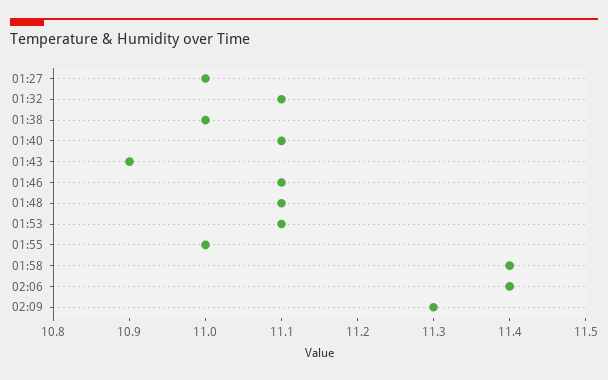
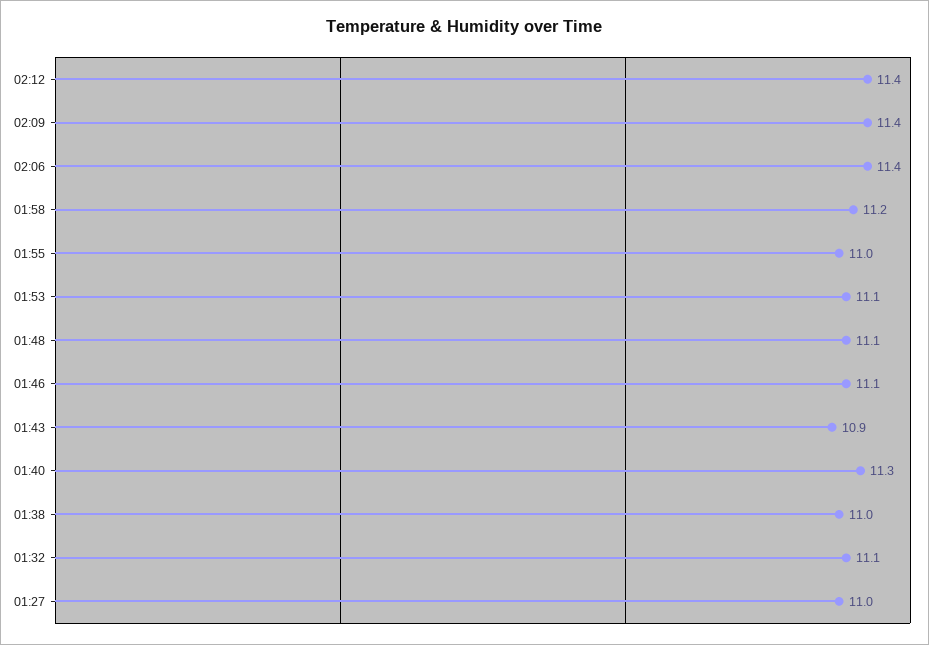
01:40: 11.1 -> 11.3
01:58: 11.4 -> 11.2
02:09: 11.3 -> 11.4
02:12: none -> 11.4

